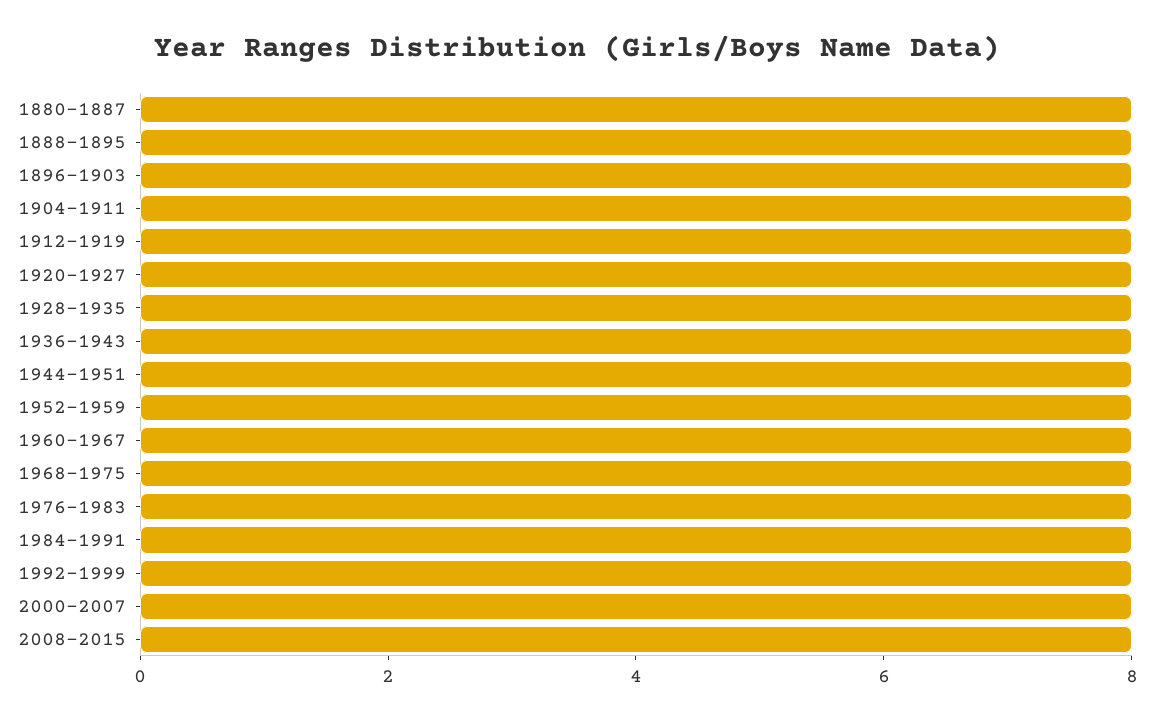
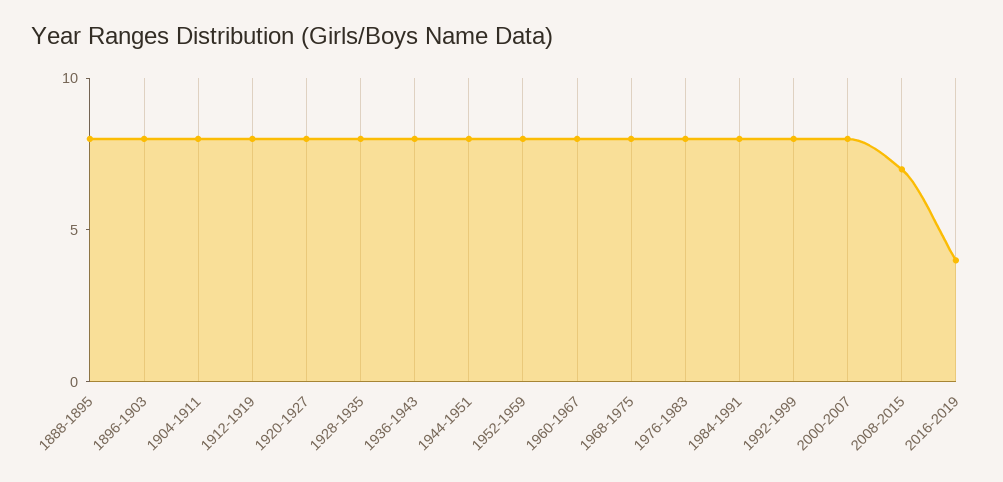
1880-1887: 8 -> none
2008-2015: 8 -> 7
2016-2019: none -> 4

